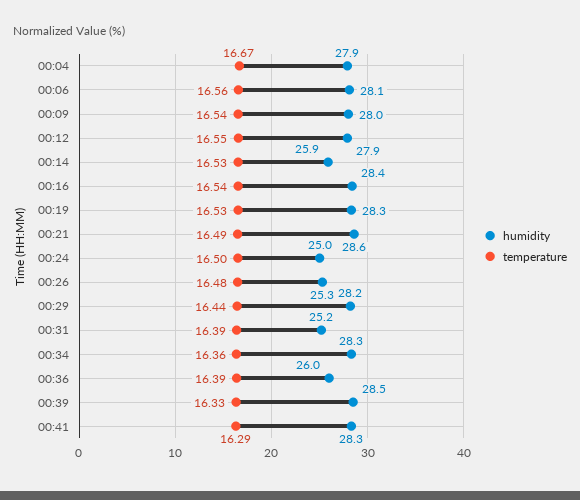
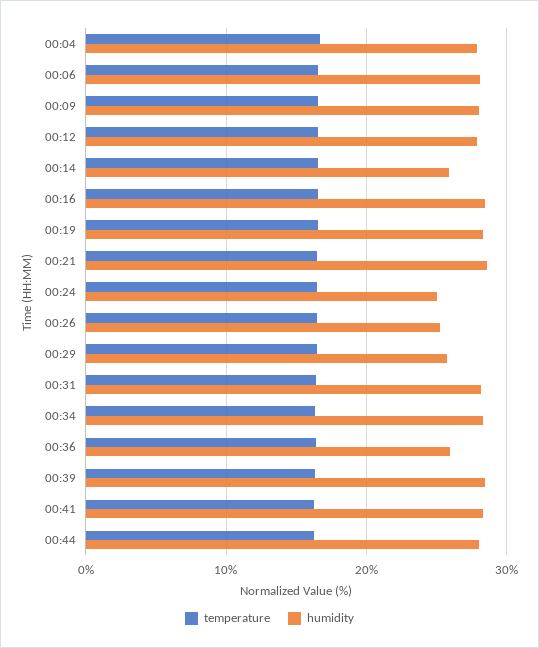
humidity, 00:29: 28.2 -> 26
humidity, 00:31: 25.2 -> 28
temperature, 00:44: none -> 16
humidity, 00:44: none -> 28

